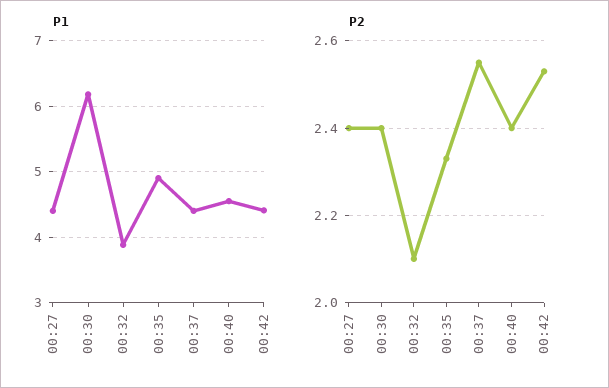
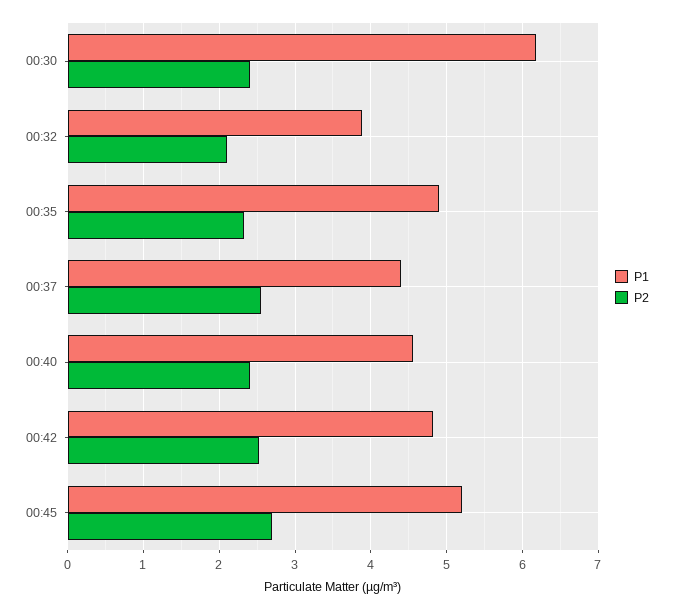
P1, 00:27: 4.4 -> none
P1, 00:42: 4.4 -> 4.8
P2, 00:27: 2.4 -> none
P1, 00:45: none -> 5.2
P2, 00:45: none -> 2.7

